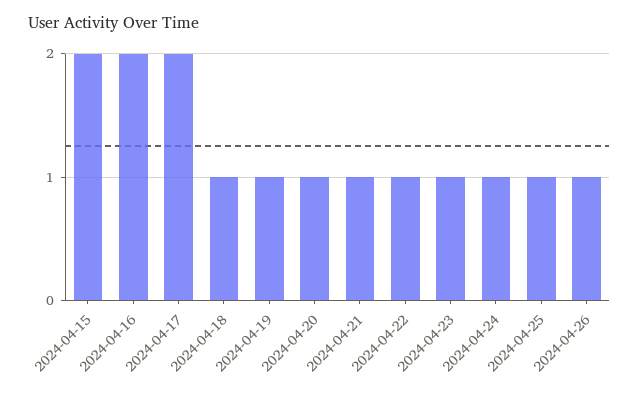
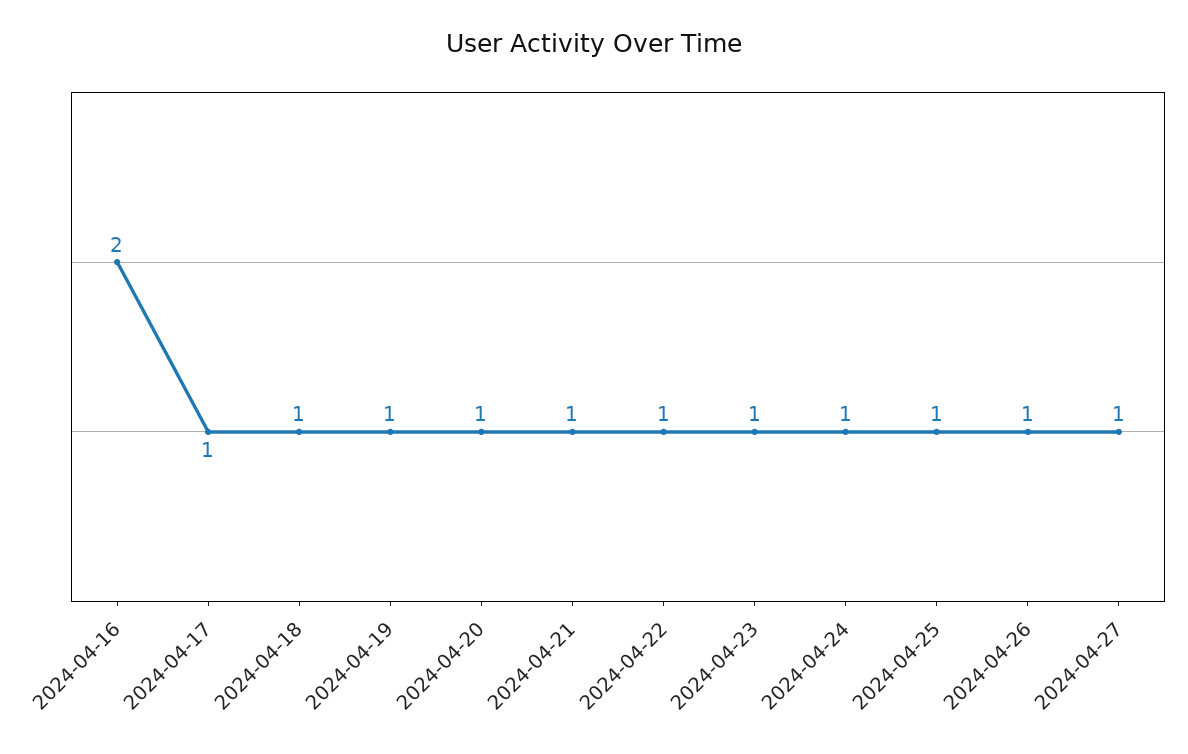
2024-04-15: 2 -> none
2024-04-17: 2 -> 1
2024-04-27: none -> 1

